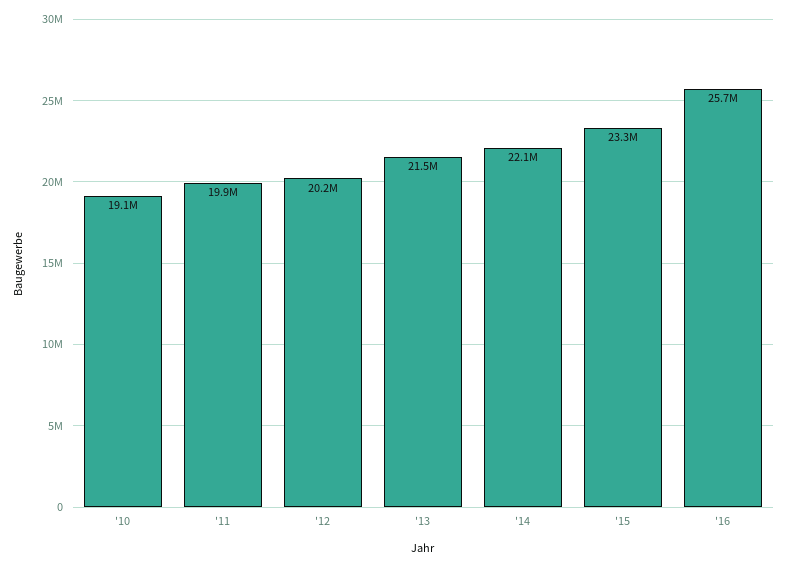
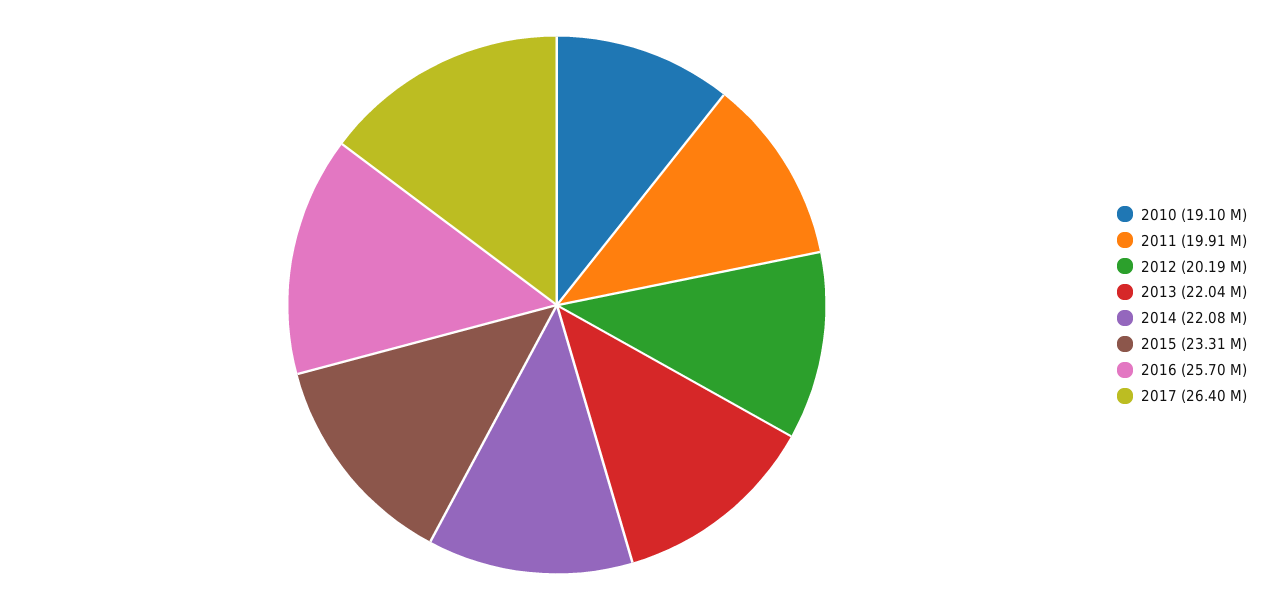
'13: 21500000 -> 22040000
2017: none -> 26400000

